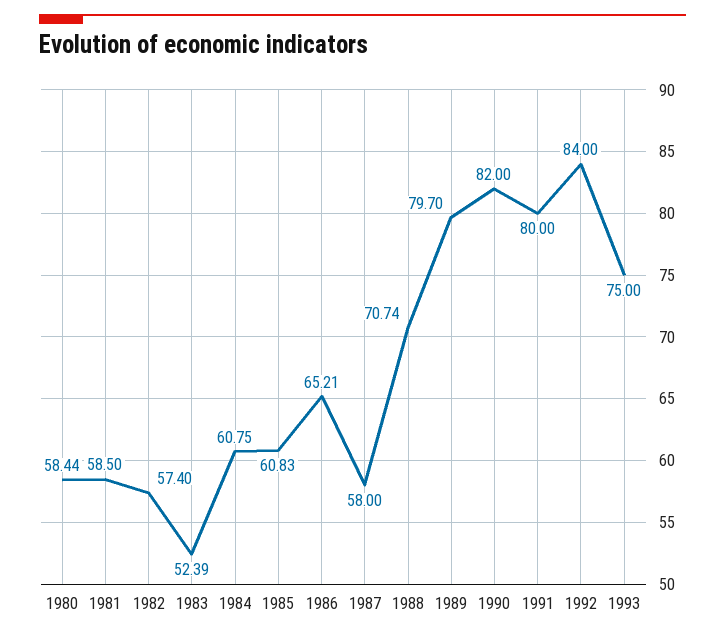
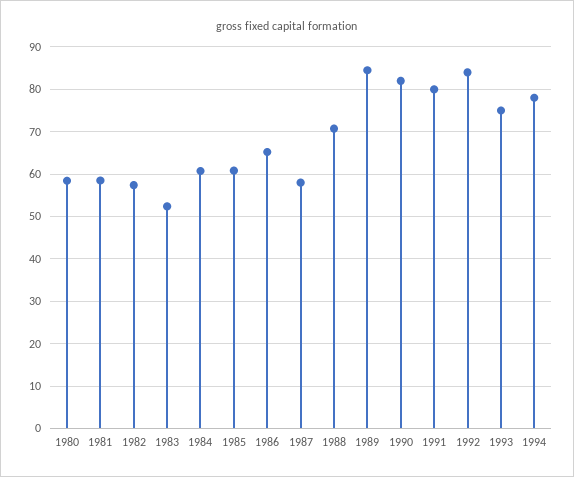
1989: 79.7 -> 84
1994: none -> 78

